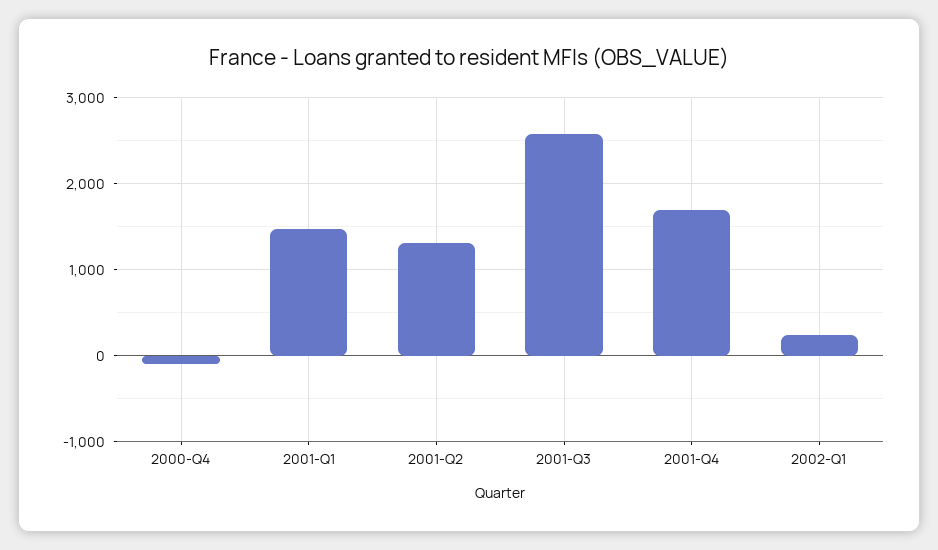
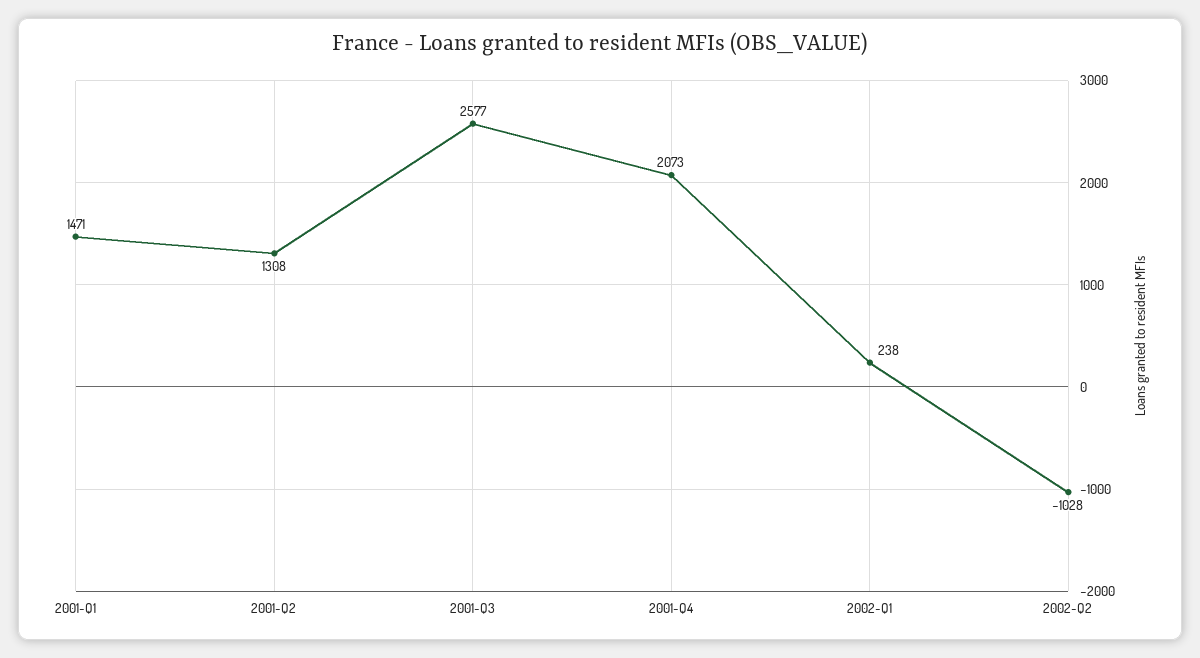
2000-Q4: -100 -> none
2001-Q4: 1700 -> 2073
2002-Q2: none -> -1028

